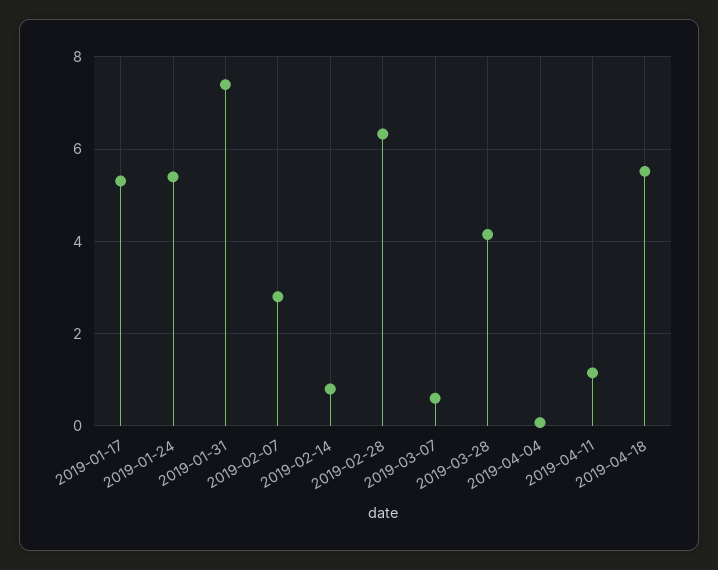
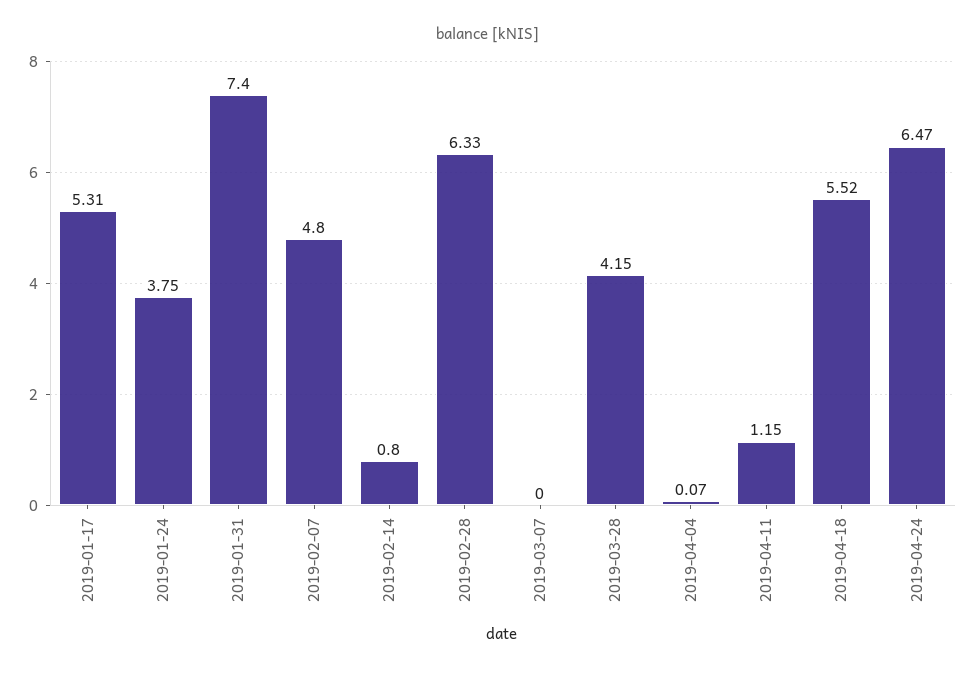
2019-01-24: 5.4 -> 3.75
2019-02-07: 2.8 -> 4.8
2019-03-07: 0.6 -> 0
2019-04-24: none -> 6.47

